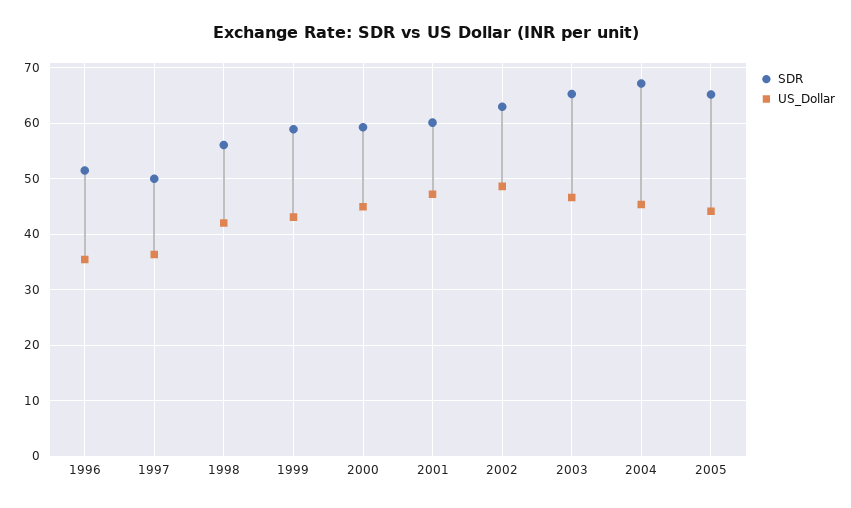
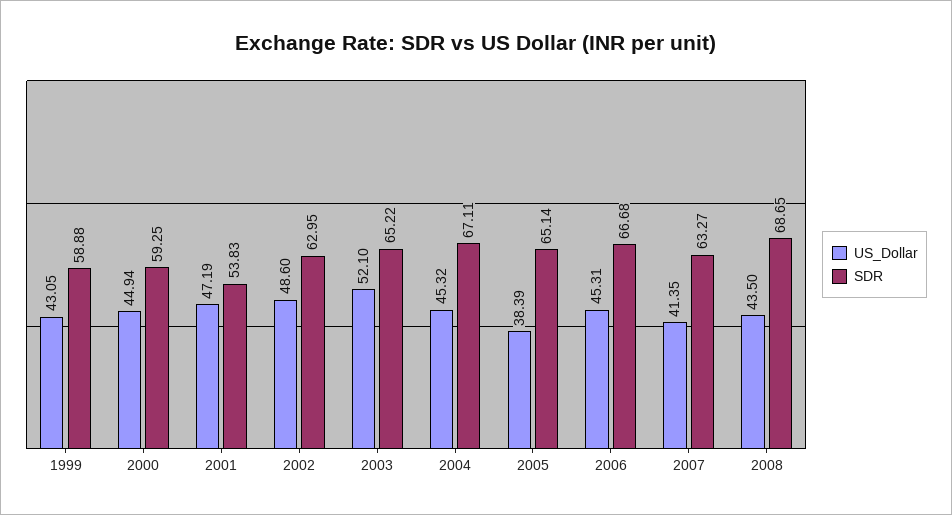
SDR, 1996: 52 -> none
US_Dollar, 1996: 36 -> none
SDR, 1997: 50 -> none
US_Dollar, 1997: 36 -> none
SDR, 1998: 56 -> none
US_Dollar, 1998: 42 -> none
SDR, 2001: 60 -> 53.83
US_Dollar, 2003: 46 -> 52.1
US_Dollar, 2005: 44 -> 38.39
US_Dollar, 2006: none -> 45.31
SDR, 2006: none -> 66.68
US_Dollar, 2007: none -> 41.35
SDR, 2007: none -> 63.27
US_Dollar, 2008: none -> 43.5
SDR, 2008: none -> 68.65

